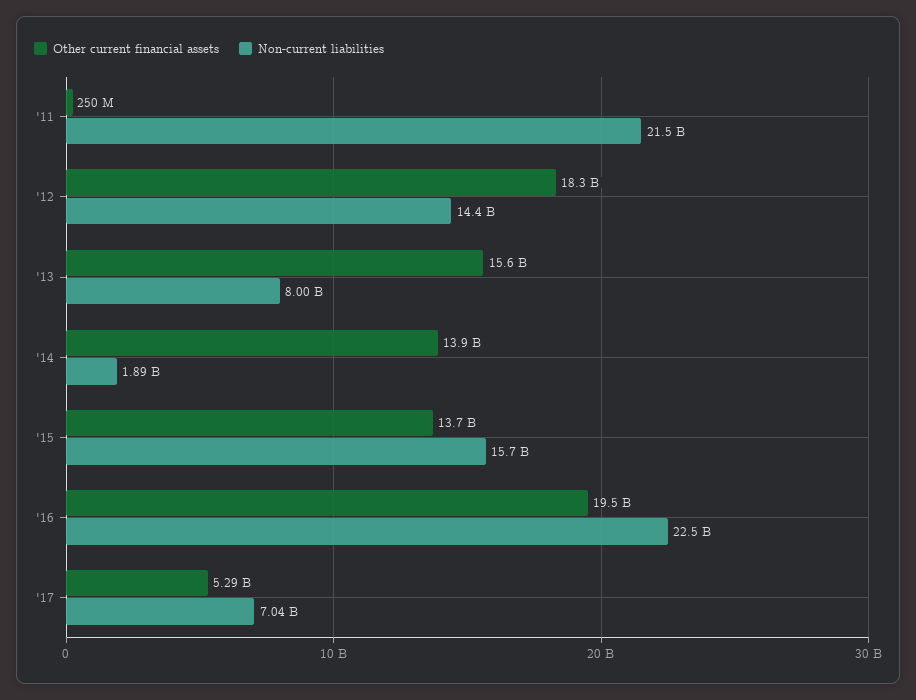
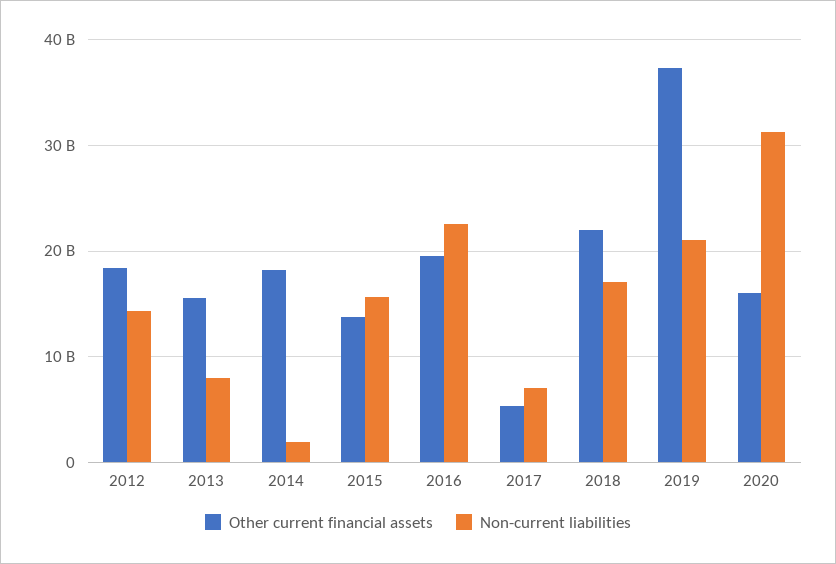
Other current financial assets, '11: 250000000 -> none
Non-current liabilities, '11: 21500000000 -> none
Other current financial assets, '14: 13900000000 -> 18000000000
Other current financial assets, 2018: none -> 22000000000
Non-current liabilities, 2018: none -> 17000000000
Other current financial assets, 2019: none -> 37000000000
Non-current liabilities, 2019: none -> 21000000000
Other current financial assets, 2020: none -> 16000000000
Non-current liabilities, 2020: none -> 31000000000

